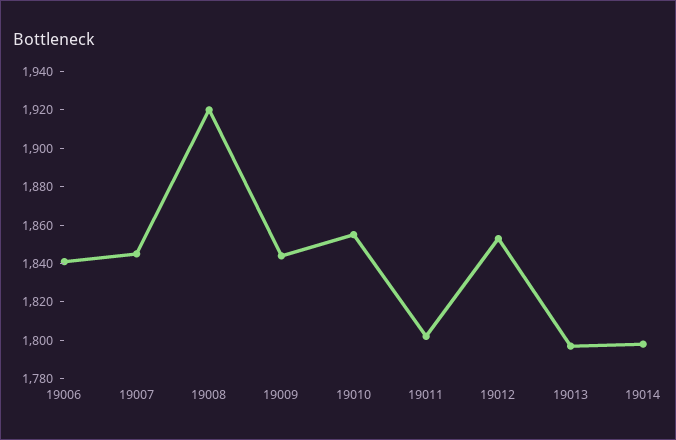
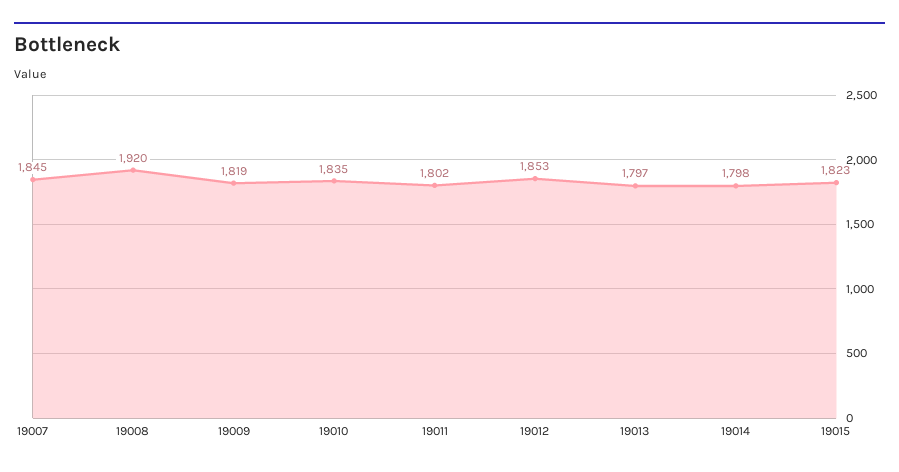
19006: 1840 -> none
19009: 1845 -> 1819
19010: 1855 -> 1835
19015: none -> 1823

